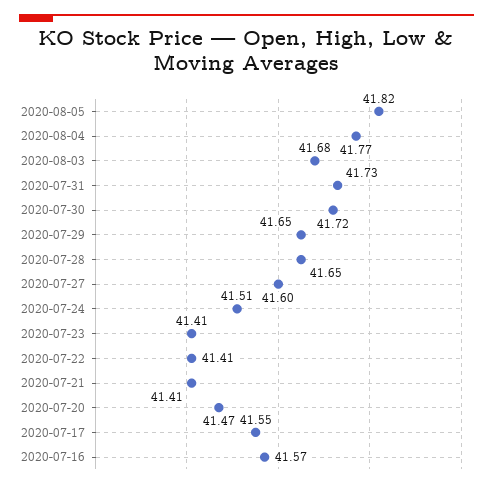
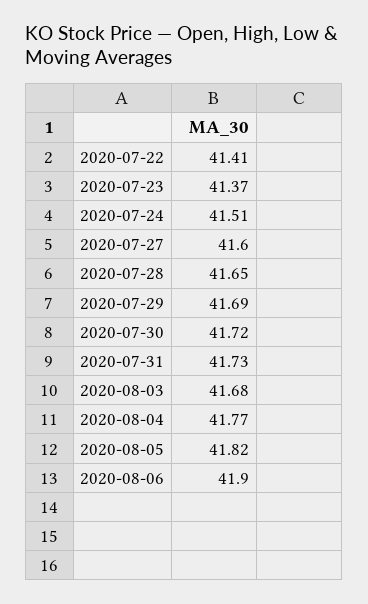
2020-07-29: 41.65 -> 41.69
2020-07-23: 41.41 -> 41.37
2020-07-21: 41.41 -> none
2020-07-20: 41.47 -> none
2020-07-17: 41.55 -> none
2020-07-16: 41.57 -> none
2020-08-06: none -> 41.9

